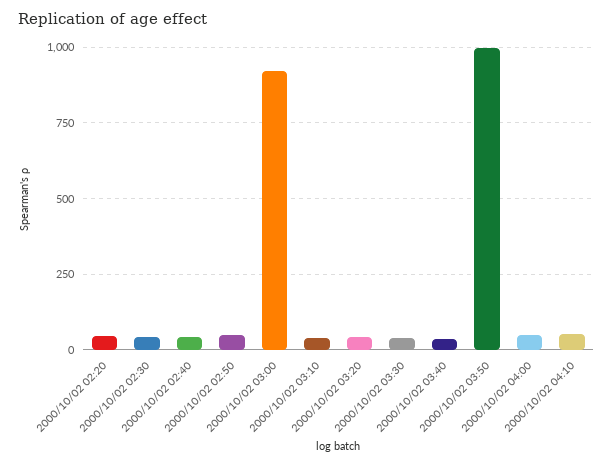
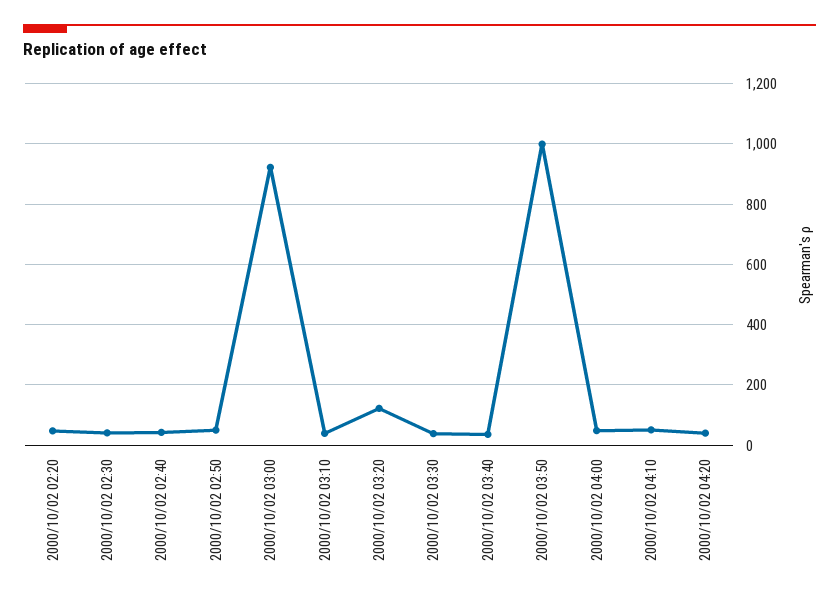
2000/10/02 03:20: 50 -> 120
2000/10/02 04:20: none -> 40

